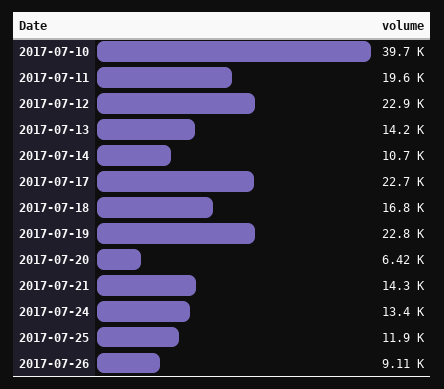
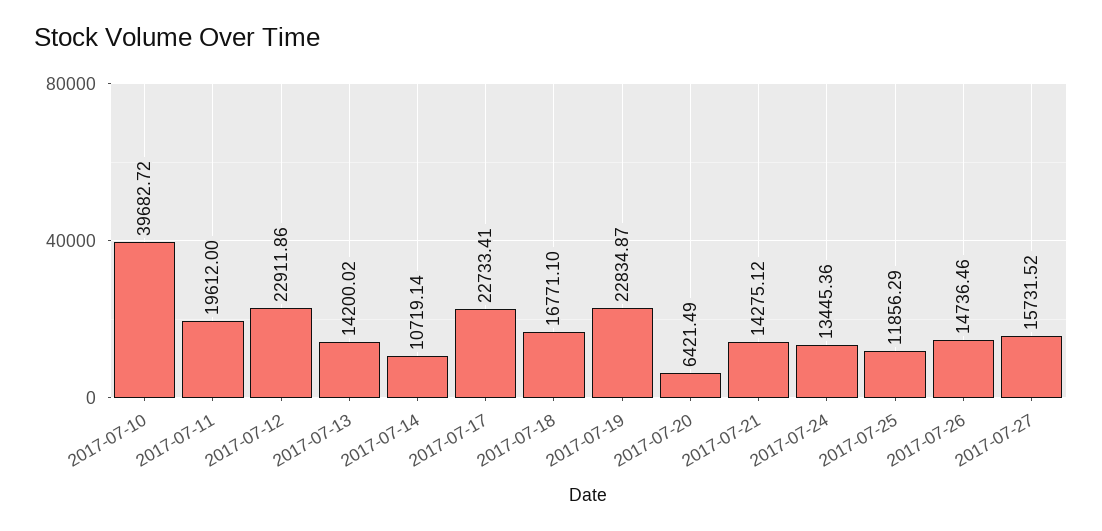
2017-07-26: 9110 -> 14736.46
2017-07-27: none -> 15731.52

